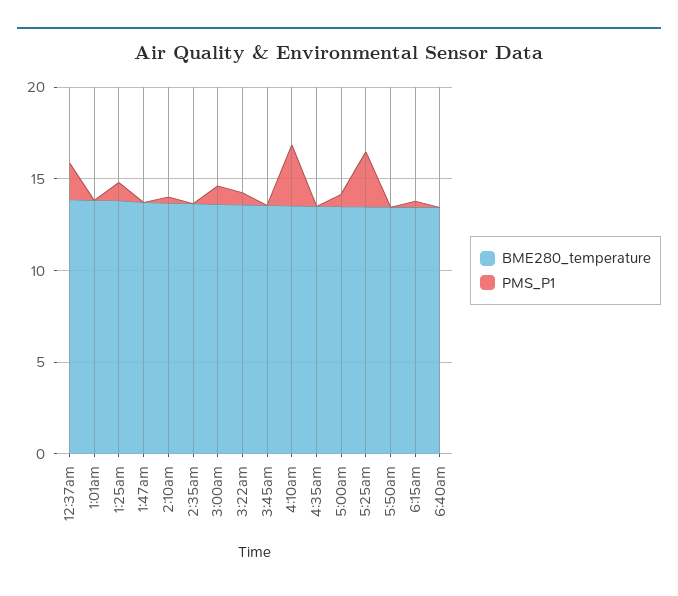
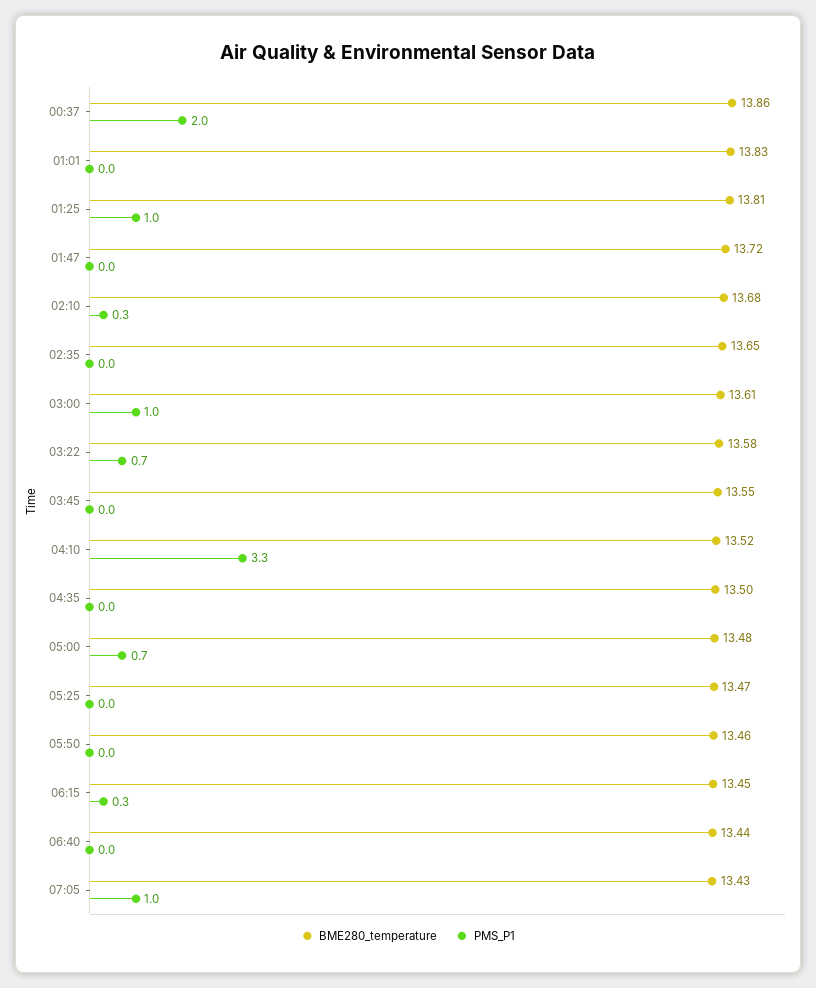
PMS_P1, 5:25am: 3 -> 0
BME280_temperature, 07:05: none -> 13.43
PMS_P1, 07:05: none -> 1

